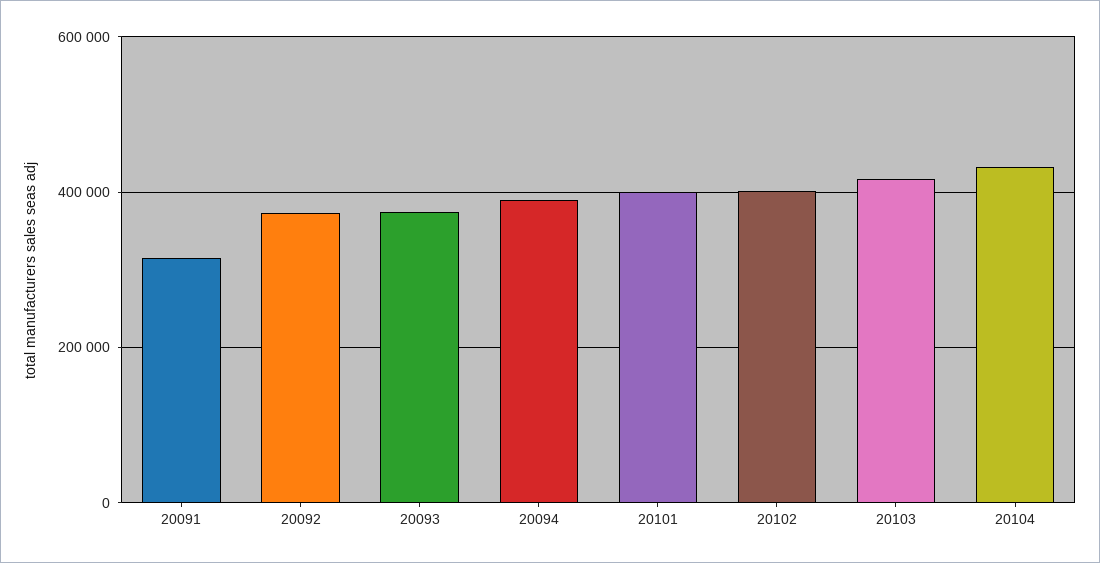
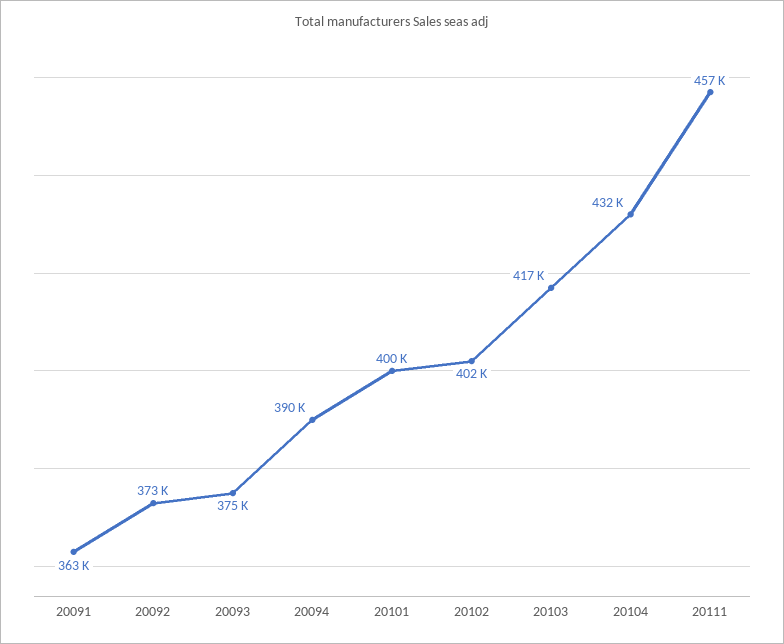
20091: 320000 -> 363000
20111: none -> 457000

